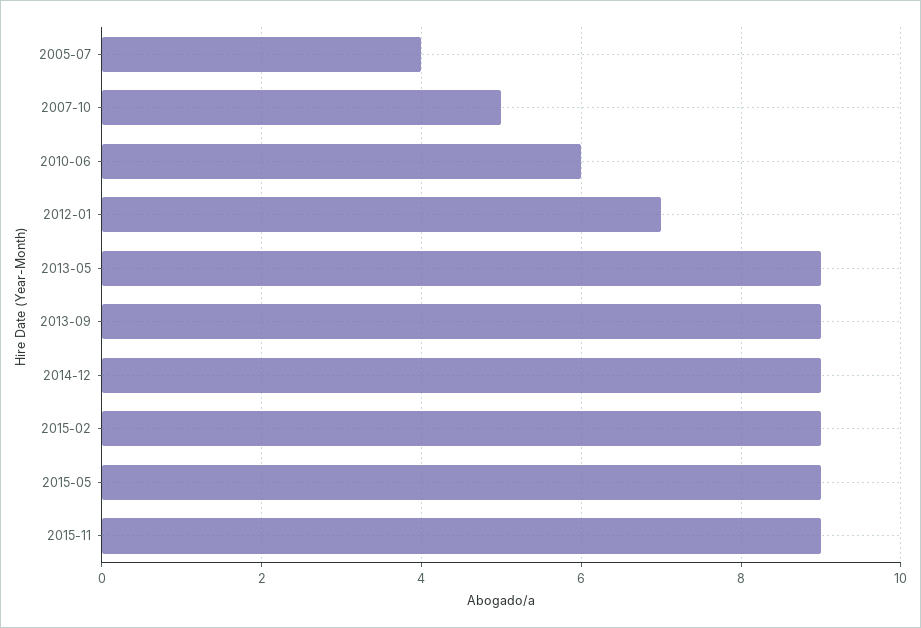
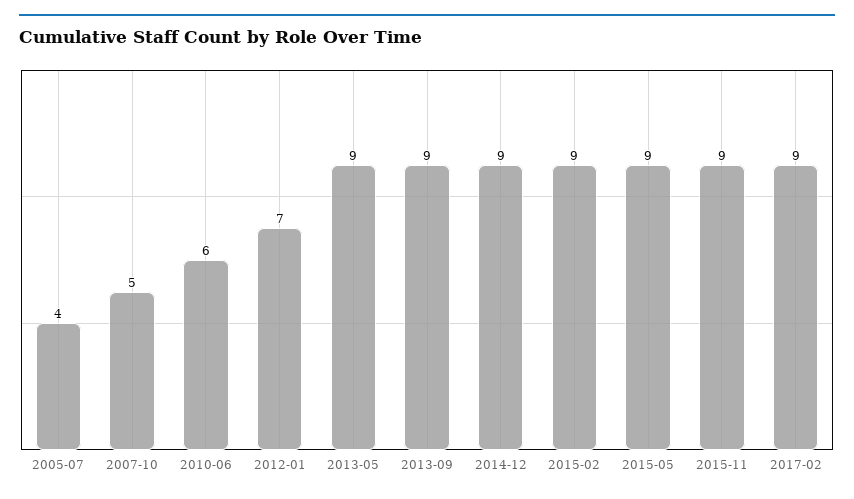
2017-02: none -> 9

